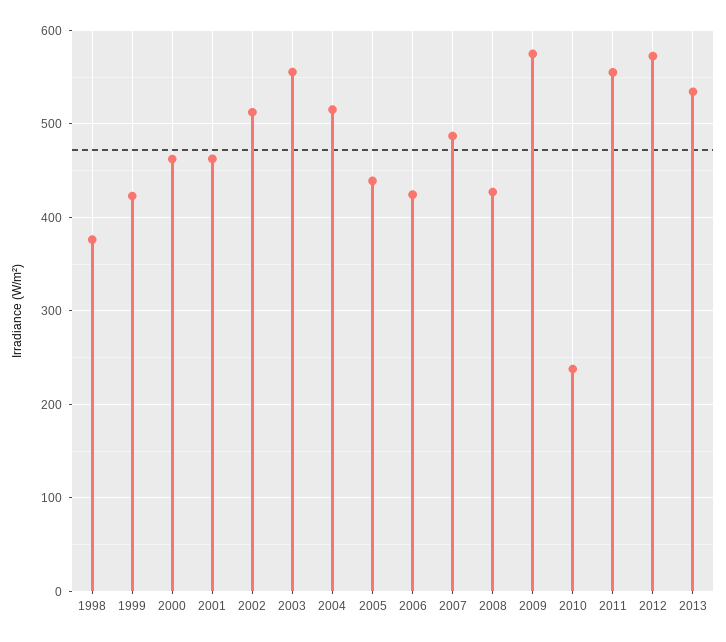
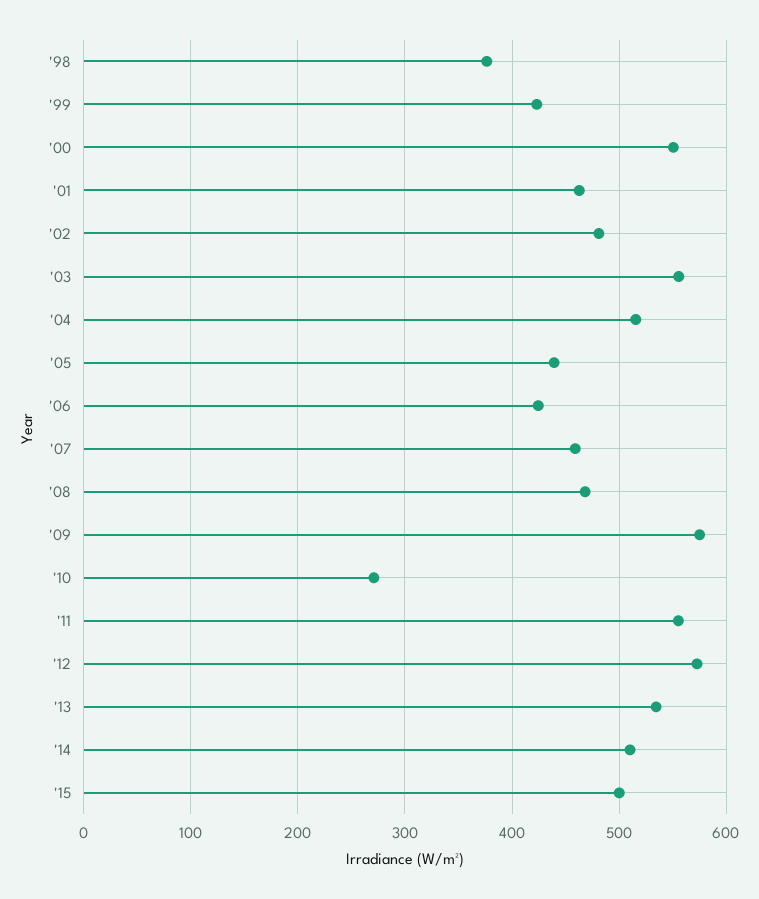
2000: 460 -> 550
2002: 510 -> 480
2007: 490 -> 460
2008: 430 -> 470
2010: 240 -> 270
'14: none -> 510
'15: none -> 500

